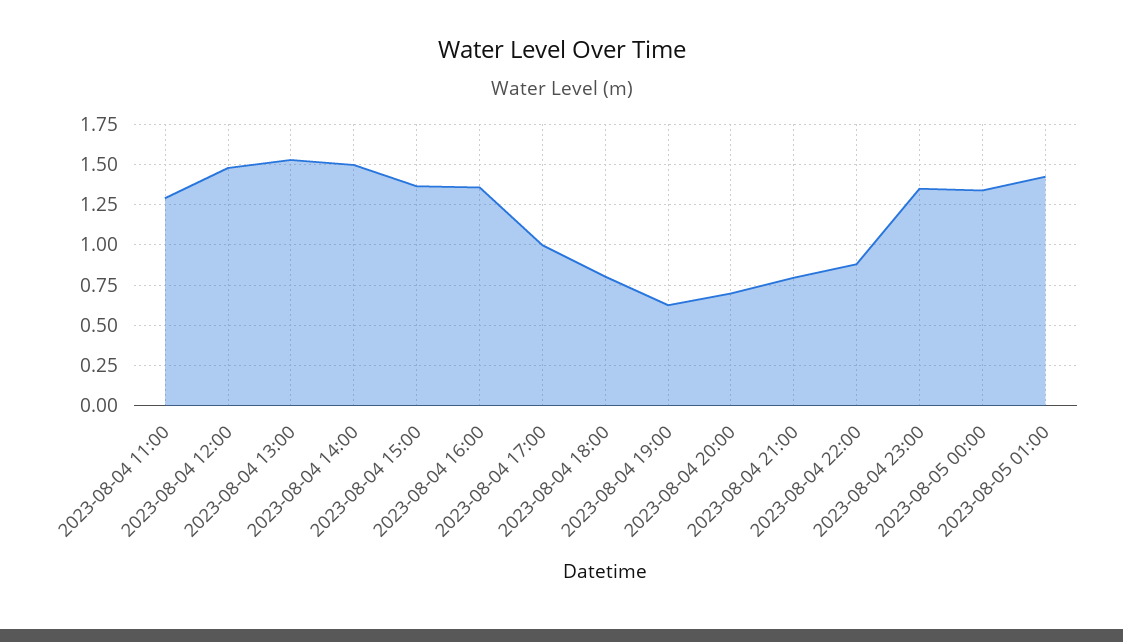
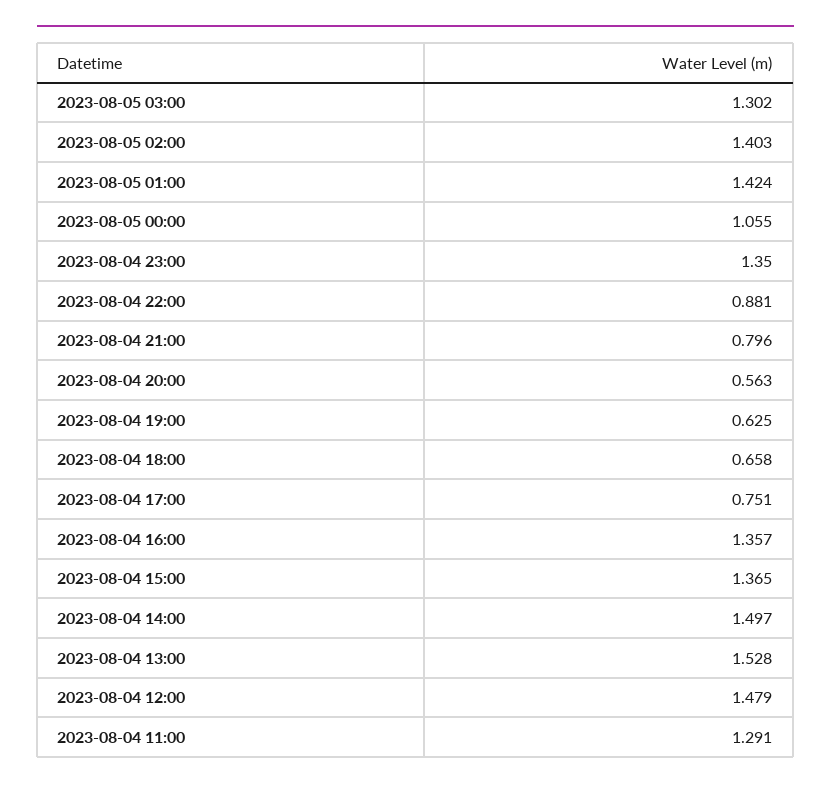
2023-08-04 17:00: 1 -> 0.751
2023-08-04 18:00: 0.8 -> 0.658
2023-08-04 20:00: 0.7 -> 0.563
2023-08-05 00:00: 1.35 -> 1.055
2023-08-05 03:00: none -> 1.302
2023-08-05 02:00: none -> 1.403

